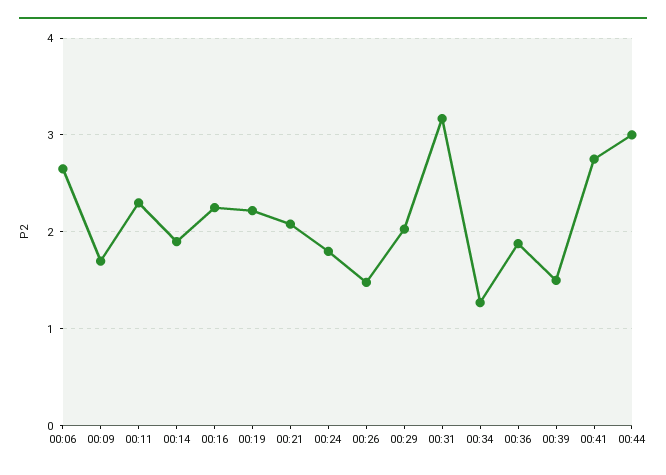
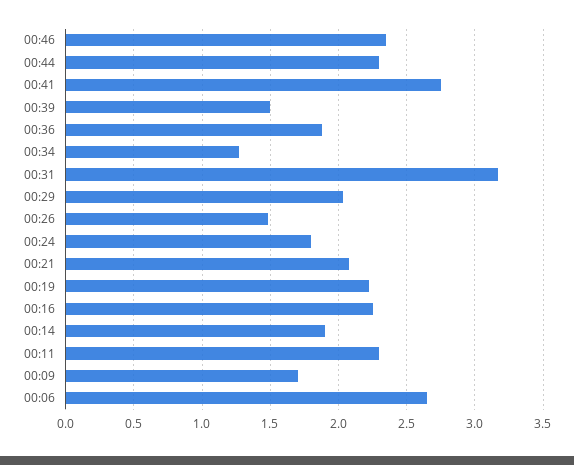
00:44: 3 -> 2.3
00:46: none -> 2.35

